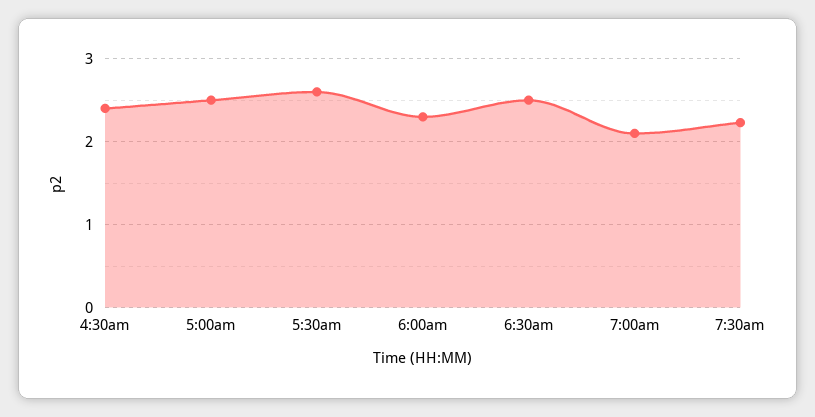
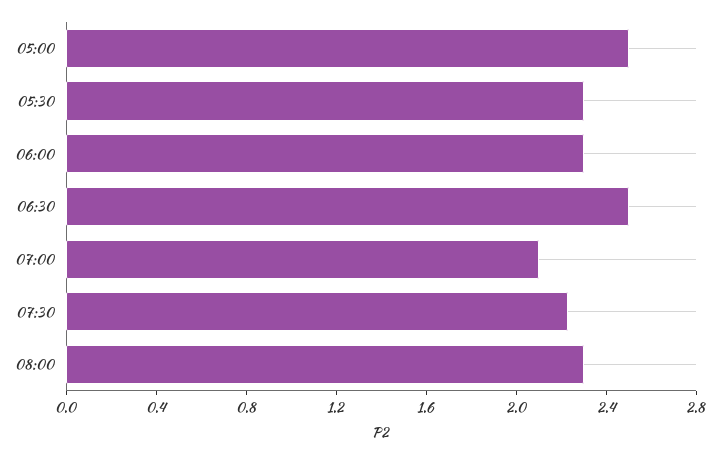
4:30am: 2.4 -> none
5:30am: 2.6 -> 2.3
08:00: none -> 2.3

